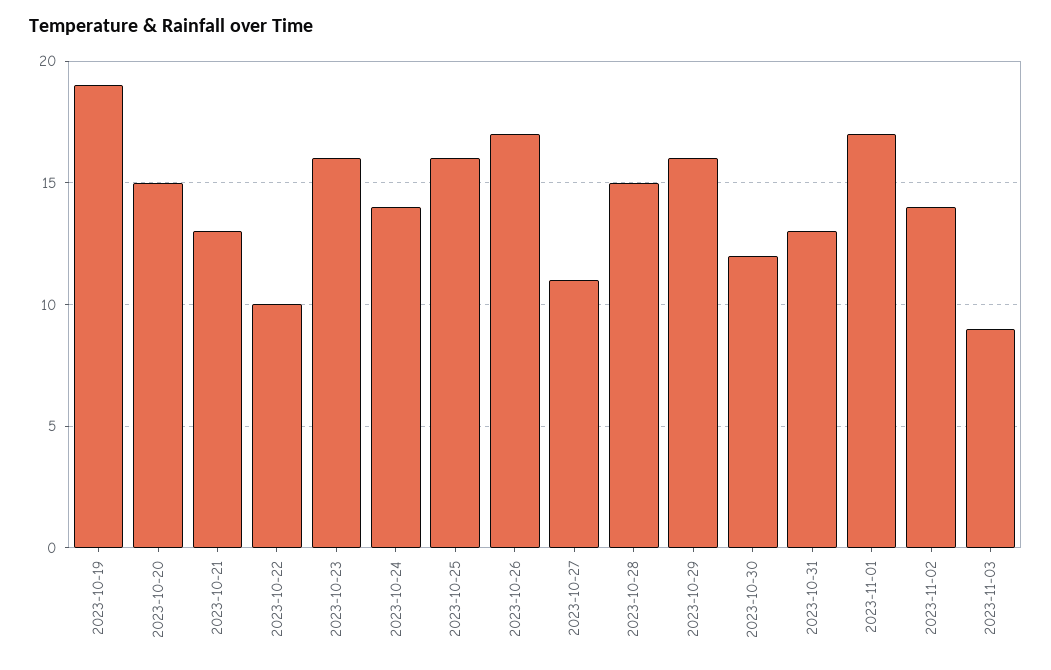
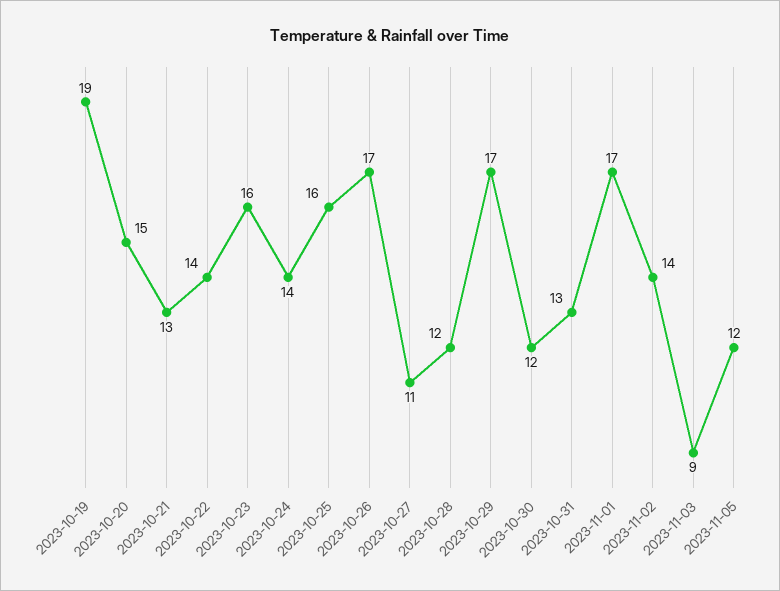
2023-10-22: 10 -> 14
2023-10-28: 15 -> 12
2023-10-29: 16 -> 17
2023-11-05: none -> 12

